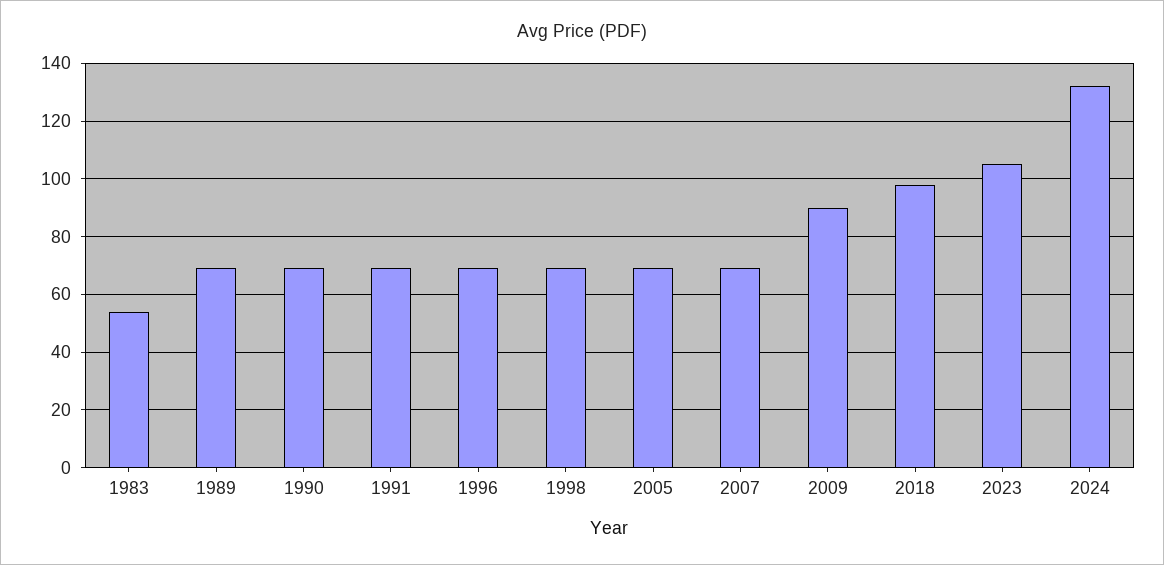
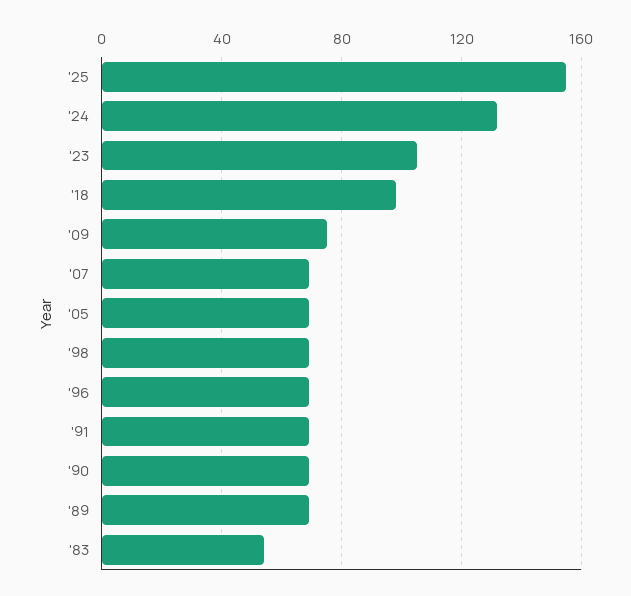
2009: 90 -> 75
'25: none -> 155

